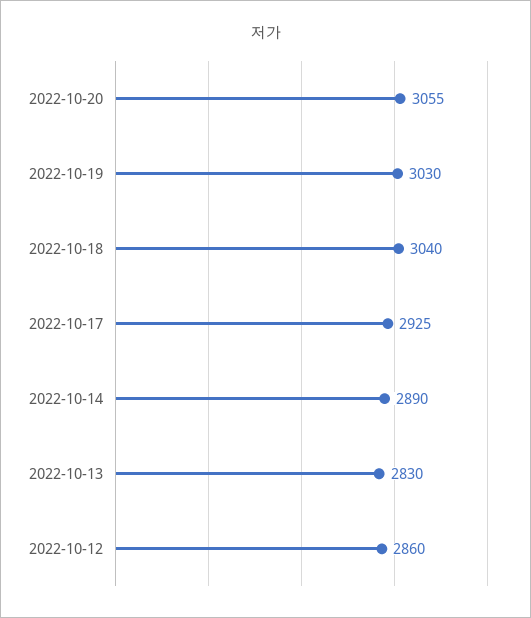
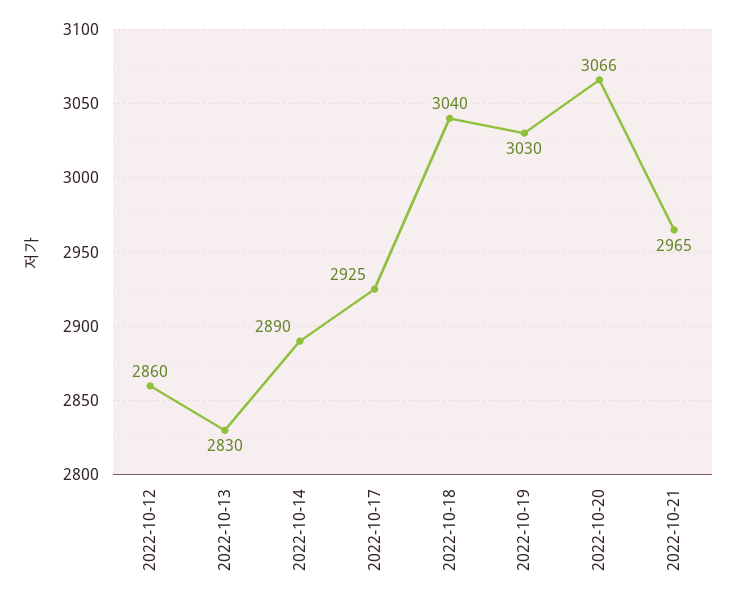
2022-10-20: 3055 -> 3066
2022-10-21: none -> 2965

